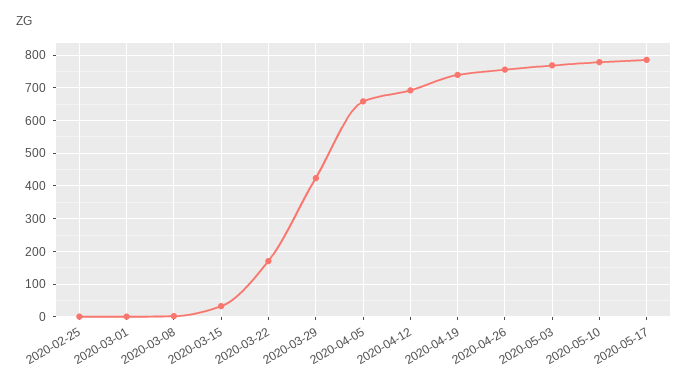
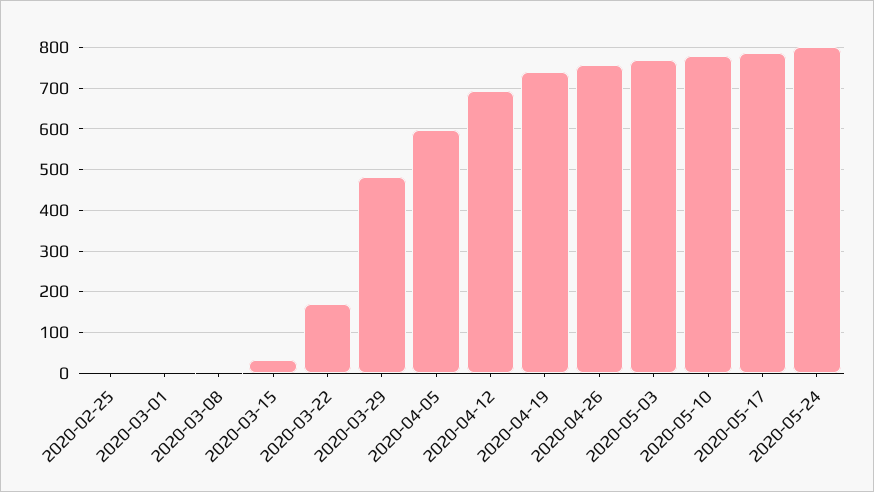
2020-03-29: 420 -> 480
2020-04-05: 660 -> 600
2020-05-24: none -> 800

